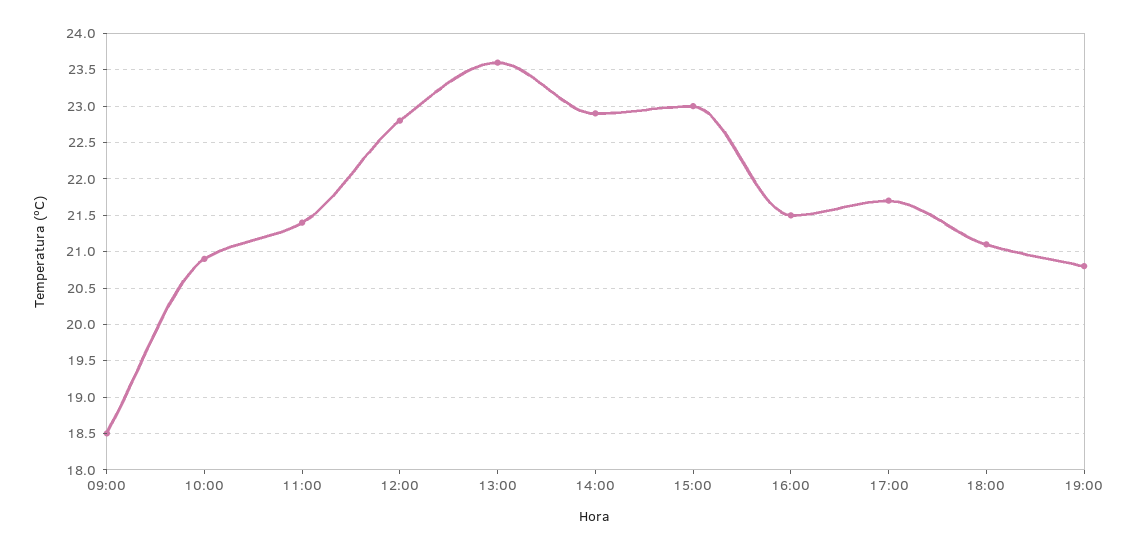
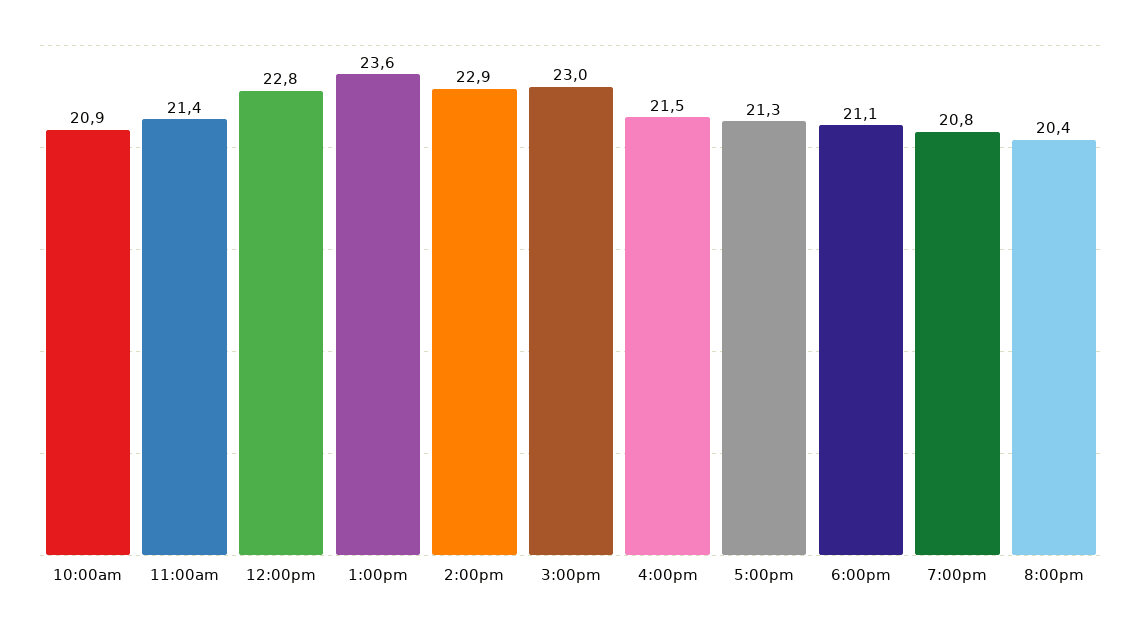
09:00: 18.5 -> none
17:00: 21.7 -> 21.3
8:00pm: none -> 20.4

